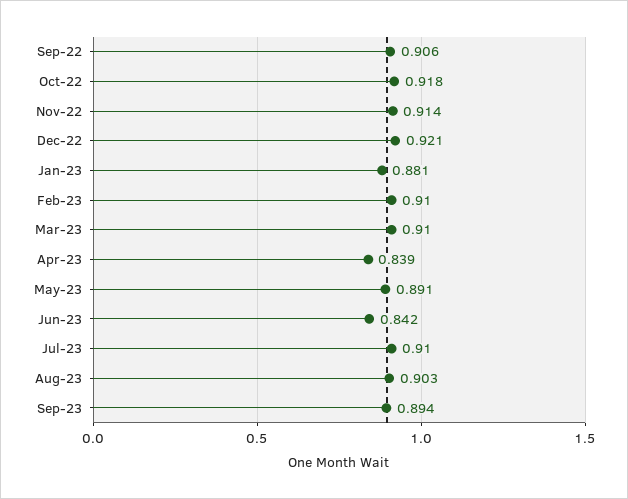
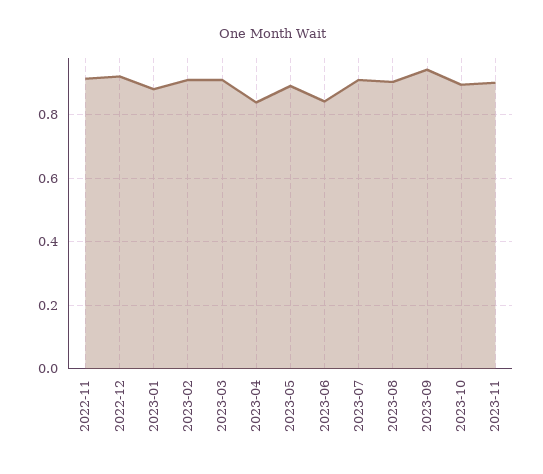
Sep-22: 0.906 -> none
Oct-22: 0.918 -> none
Sep-23: 0.894 -> 0.94
2023-10: none -> 0.9
2023-11: none -> 0.9

